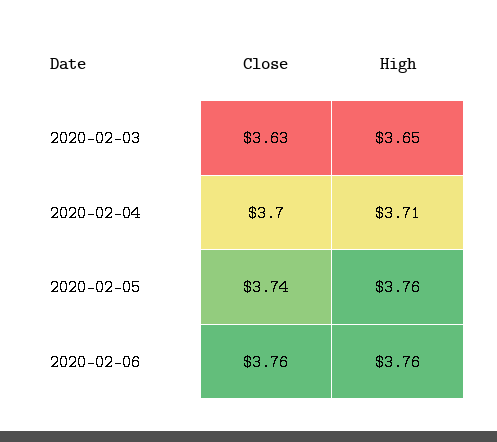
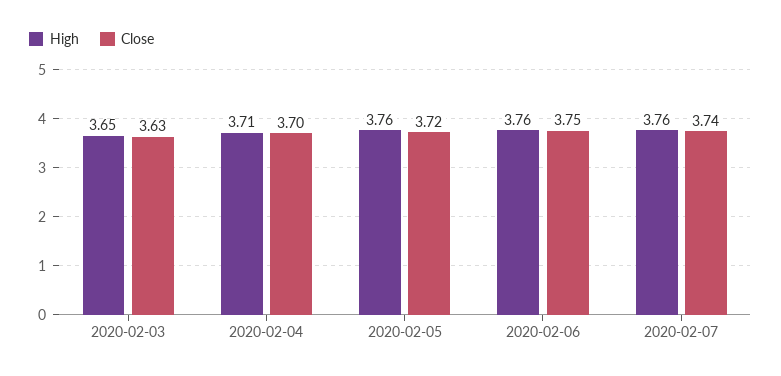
Close, 2020-02-05: 3.74 -> 3.72
Close, 2020-02-06: 3.76 -> 3.75
High, 2020-02-07: none -> 3.76
Close, 2020-02-07: none -> 3.74

